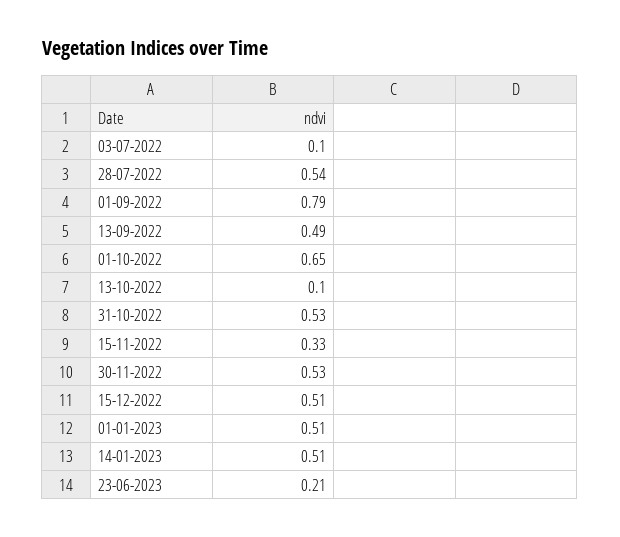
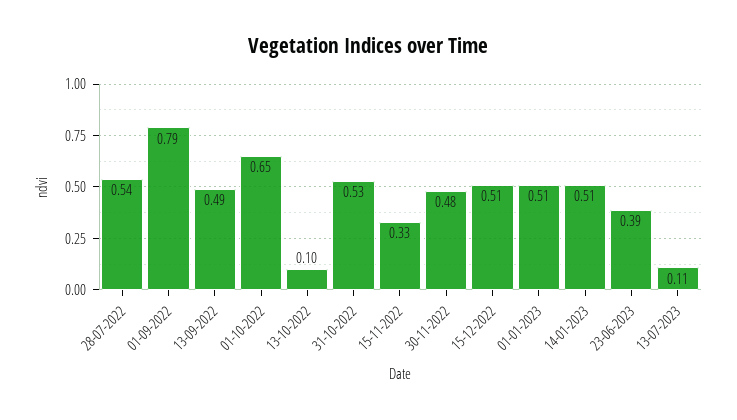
03-07-2022: 0.1 -> none
30-11-2022: 0.53 -> 0.48
23-06-2023: 0.21 -> 0.39
13-07-2023: none -> 0.11

